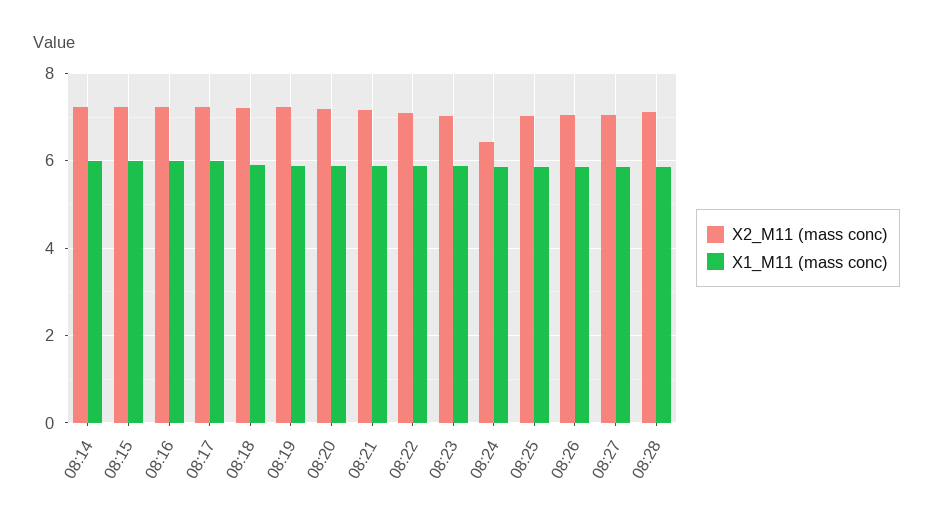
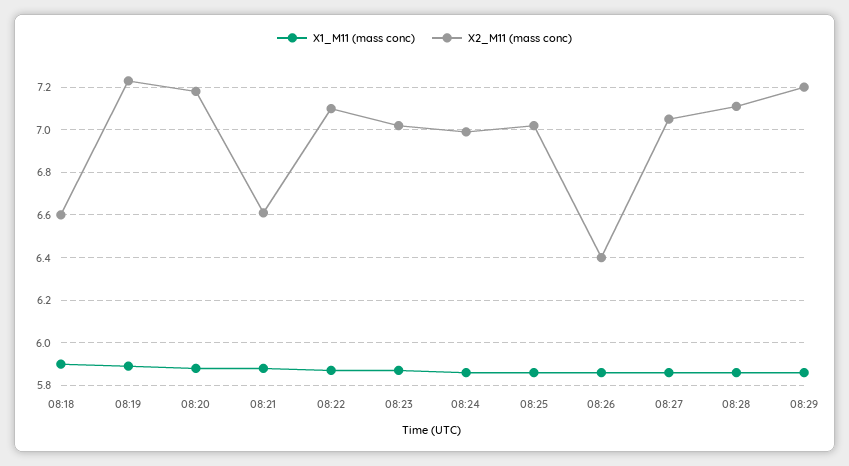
X2_M11 (mass conc), 08:14: 7.2 -> none
X1_M11 (mass conc), 08:14: 6 -> none
X2_M11 (mass conc), 08:15: 7.2 -> none
X1_M11 (mass conc), 08:15: 6 -> none
X2_M11 (mass conc), 08:16: 7.2 -> none
X1_M11 (mass conc), 08:16: 6 -> none
X2_M11 (mass conc), 08:17: 7.2 -> none
X1_M11 (mass conc), 08:17: 6 -> none
X2_M11 (mass conc), 08:18: 7.2 -> 6.6
X2_M11 (mass conc), 08:21: 7.2 -> 6.6
X2_M11 (mass conc), 08:24: 6.4 -> 7
X2_M11 (mass conc), 08:26: 7 -> 6.4
X1_M11 (mass conc), 08:29: none -> 5.85
X2_M11 (mass conc), 08:29: none -> 7.2

